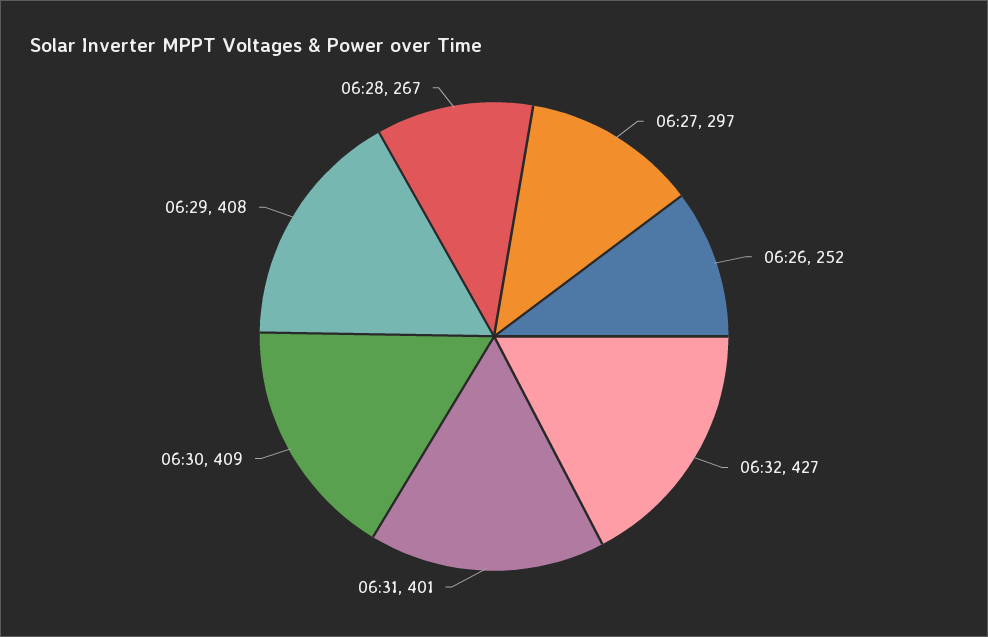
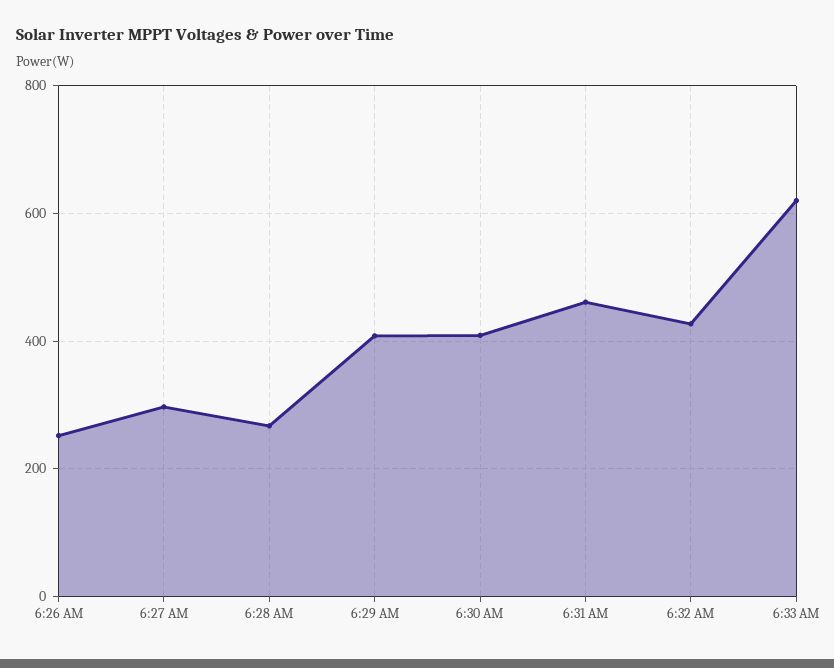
06:31: 401 -> 460
6:33 AM: none -> 620

